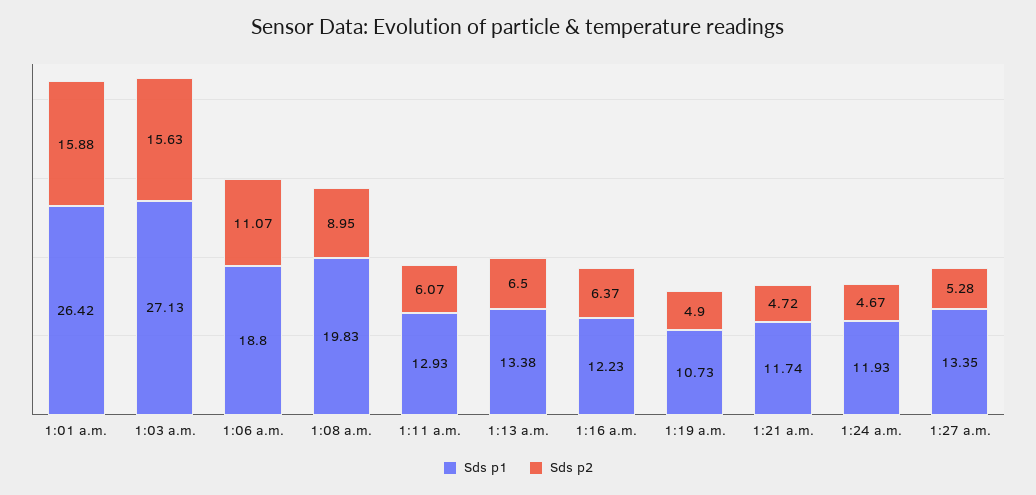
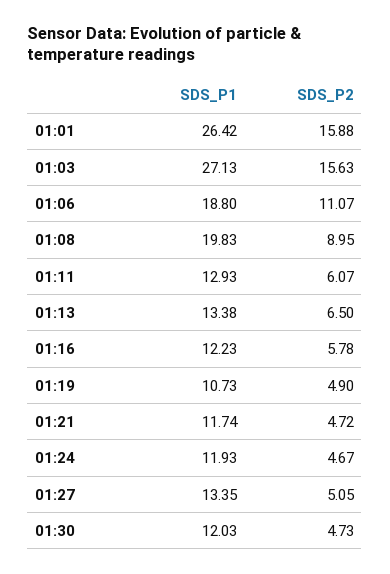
Sds p2, 1:16 a.m.: 6.37 -> 5.78
Sds p2, 1:27 a.m.: 5.28 -> 5.05
Sds p1, 01:30: none -> 12.03
Sds p2, 01:30: none -> 4.73

